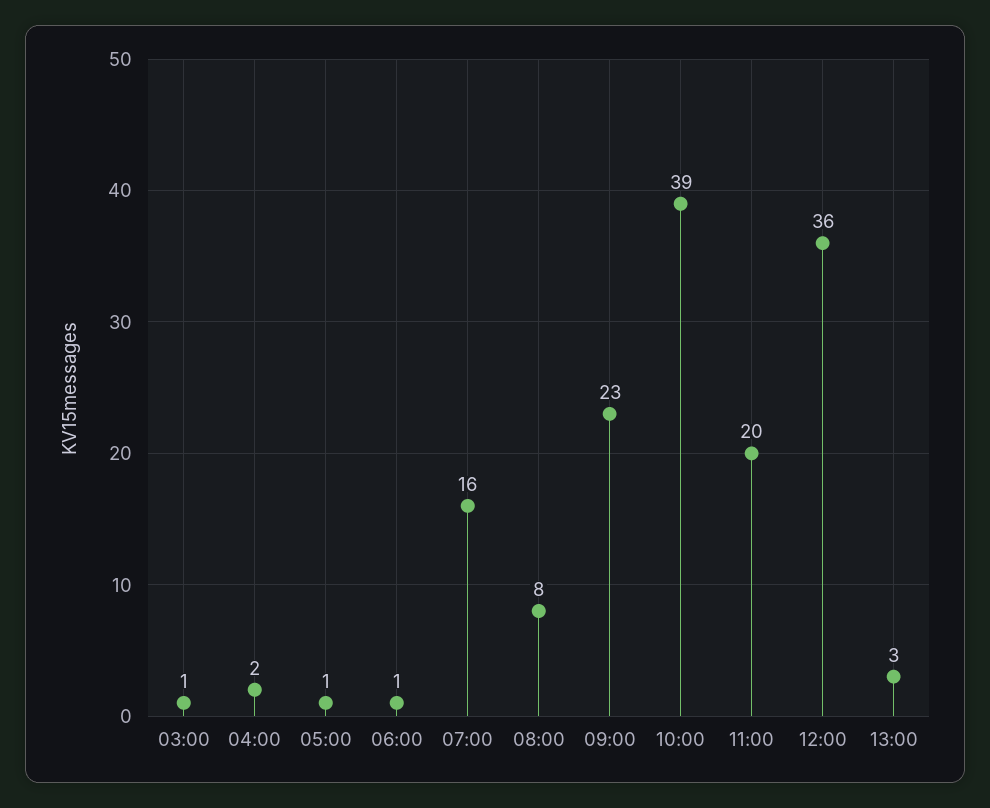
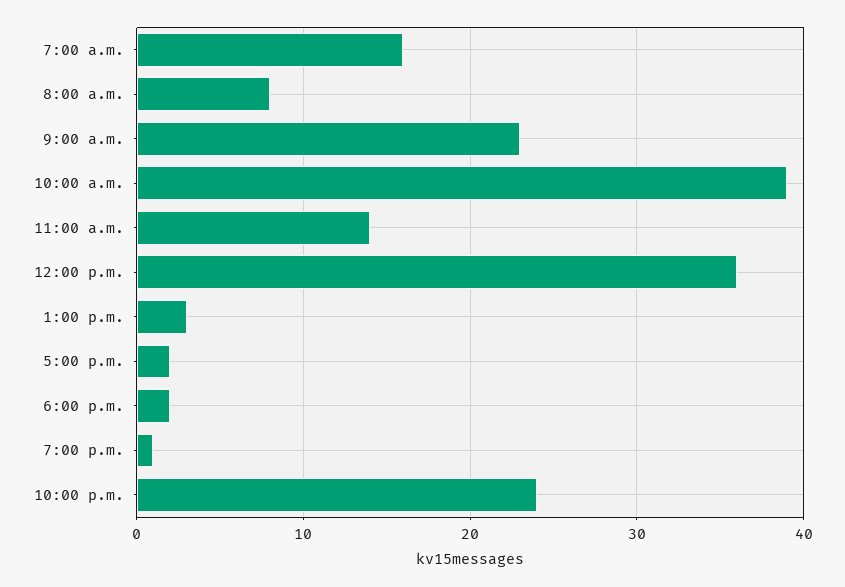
03:00: 1 -> none
04:00: 2 -> none
05:00: 1 -> none
06:00: 1 -> none
11:00: 20 -> 14
5:00 p.m.: none -> 2
6:00 p.m.: none -> 2
7:00 p.m.: none -> 1
10:00 p.m.: none -> 24

